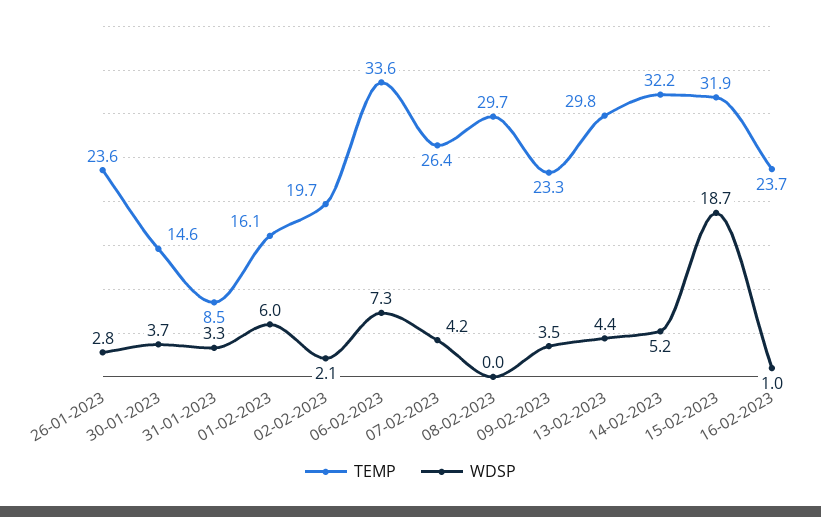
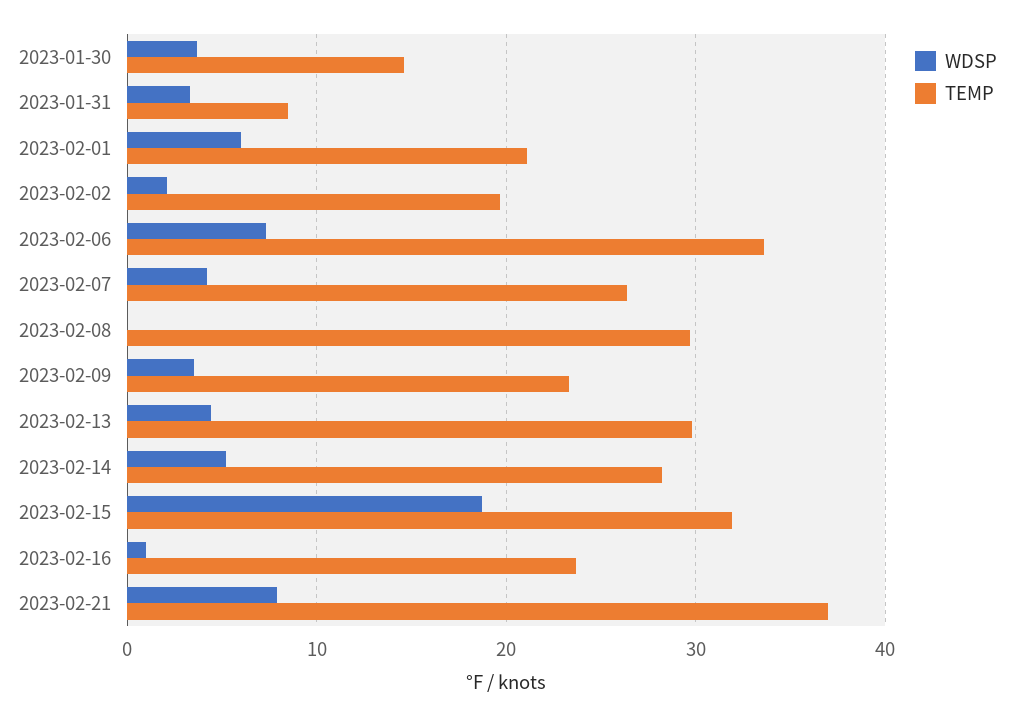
TEMP, 26-01-2023: 23.6 -> none
WDSP, 26-01-2023: 2.8 -> none
TEMP, 01-02-2023: 16.1 -> 21
TEMP, 14-02-2023: 32.2 -> 28
WDSP, 2023-02-21: none -> 8
TEMP, 2023-02-21: none -> 37

